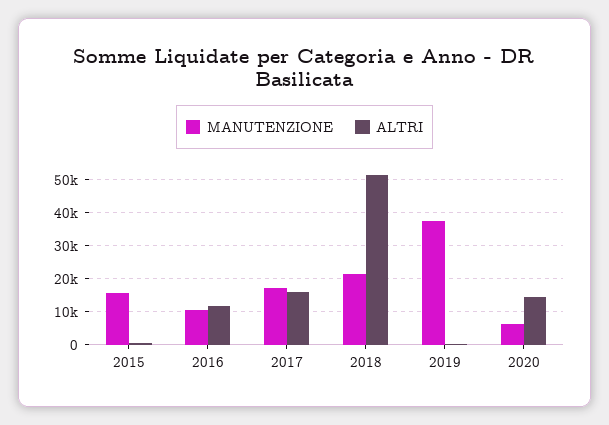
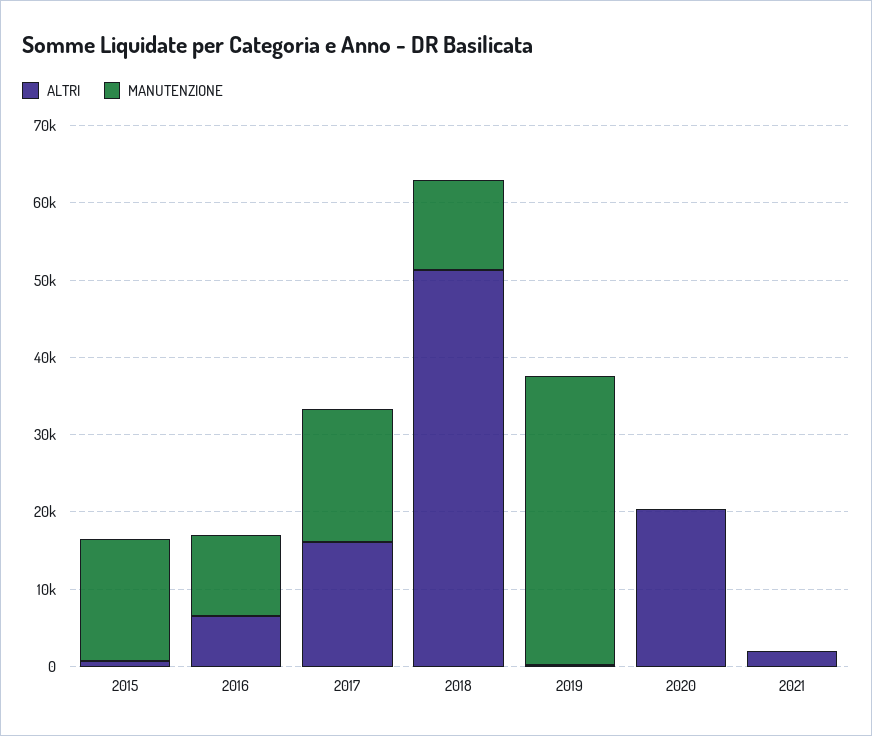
ALTRI, 2016: 12000 -> 6000
MANUTENZIONE, 2018: 22000 -> 12000
MANUTENZIONE, 2020: 6000 -> 0
ALTRI, 2020: 14000 -> 20000
ALTRI, 2021: none -> 2000
MANUTENZIONE, 2021: none -> 0

